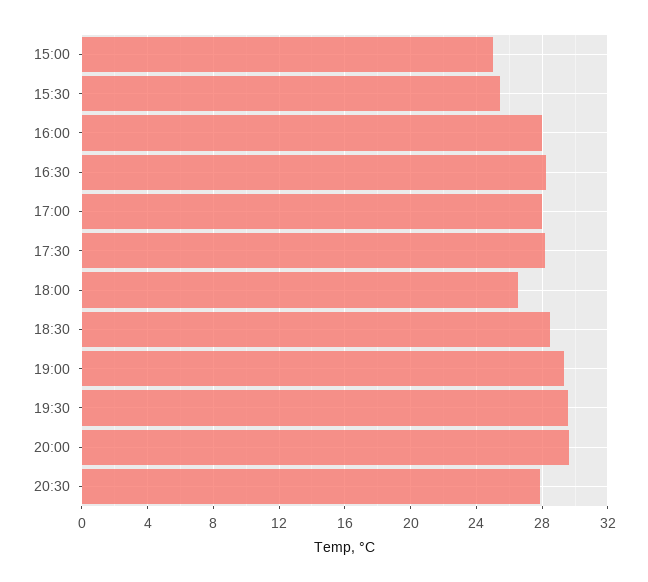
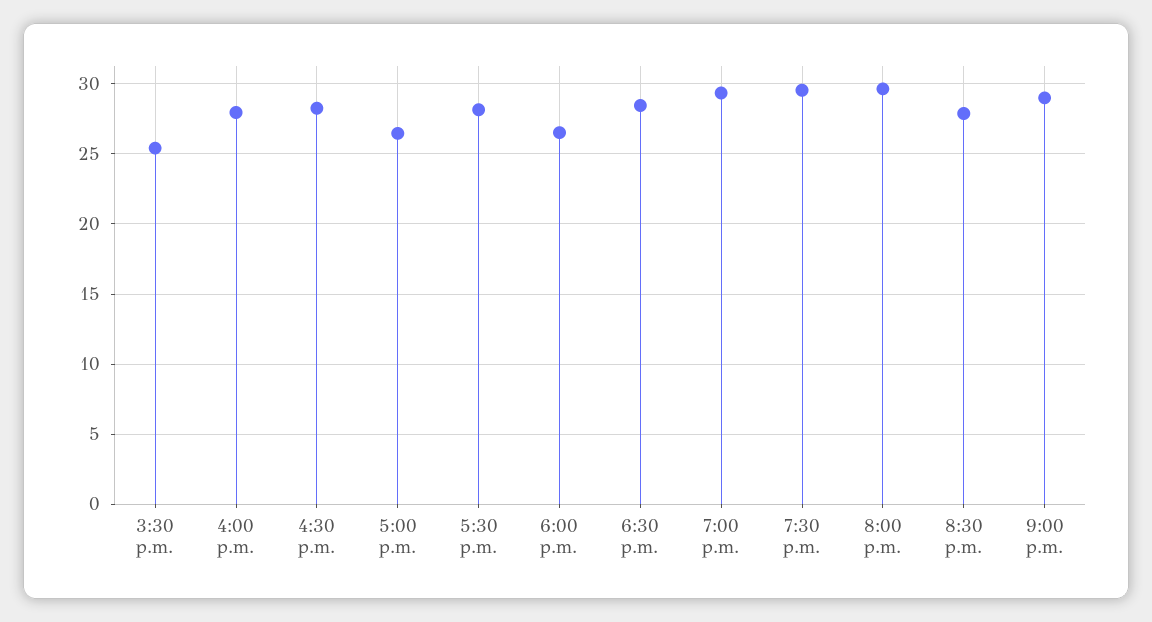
15:00: 25 -> none
17:00: 28 -> 26.5
9:00 p.m.: none -> 29

